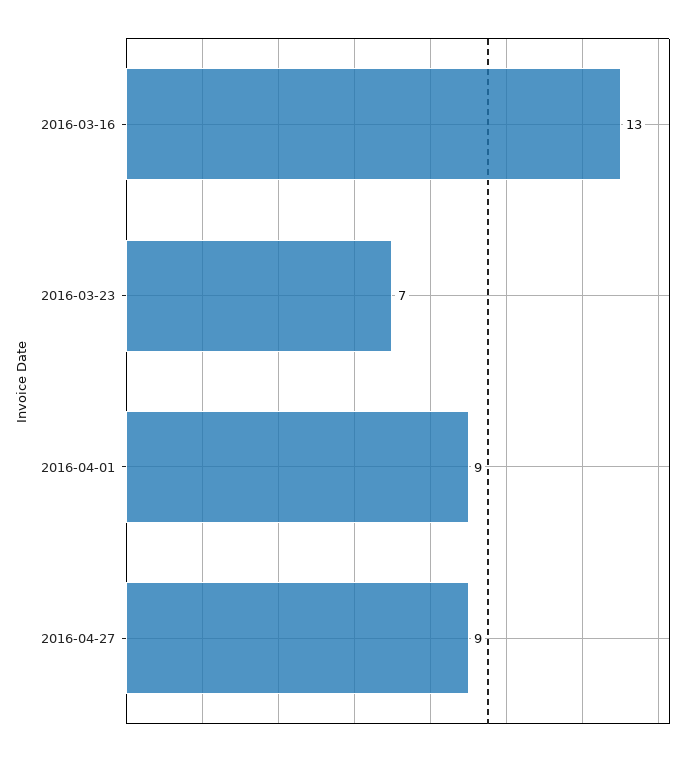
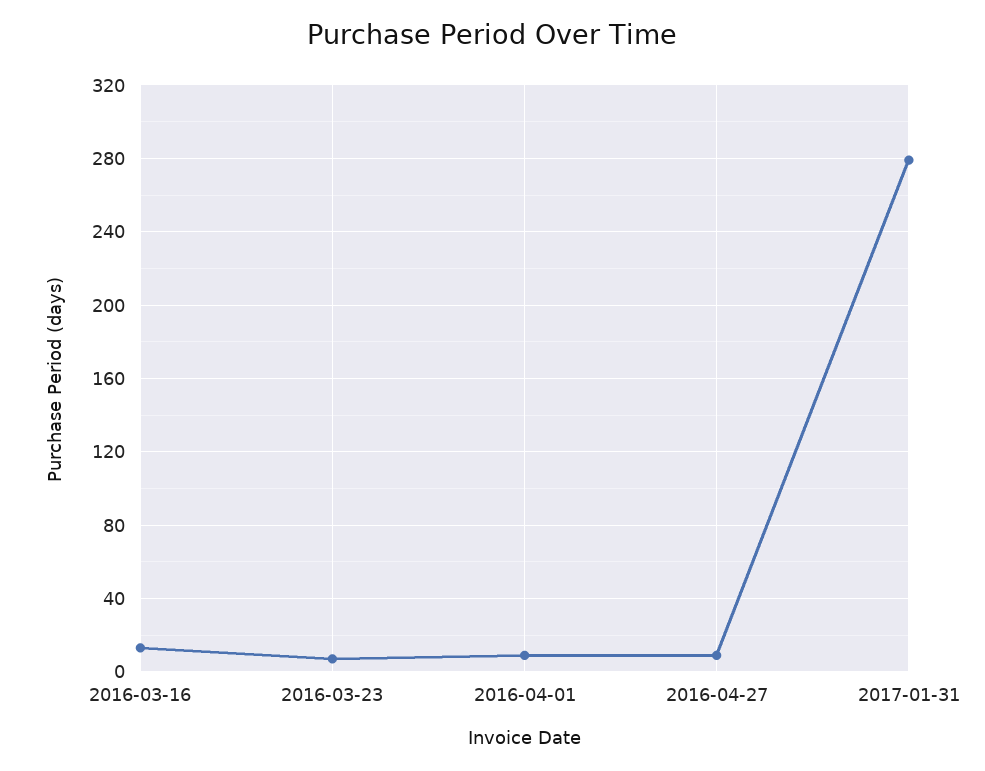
2017-01-31: none -> 280

